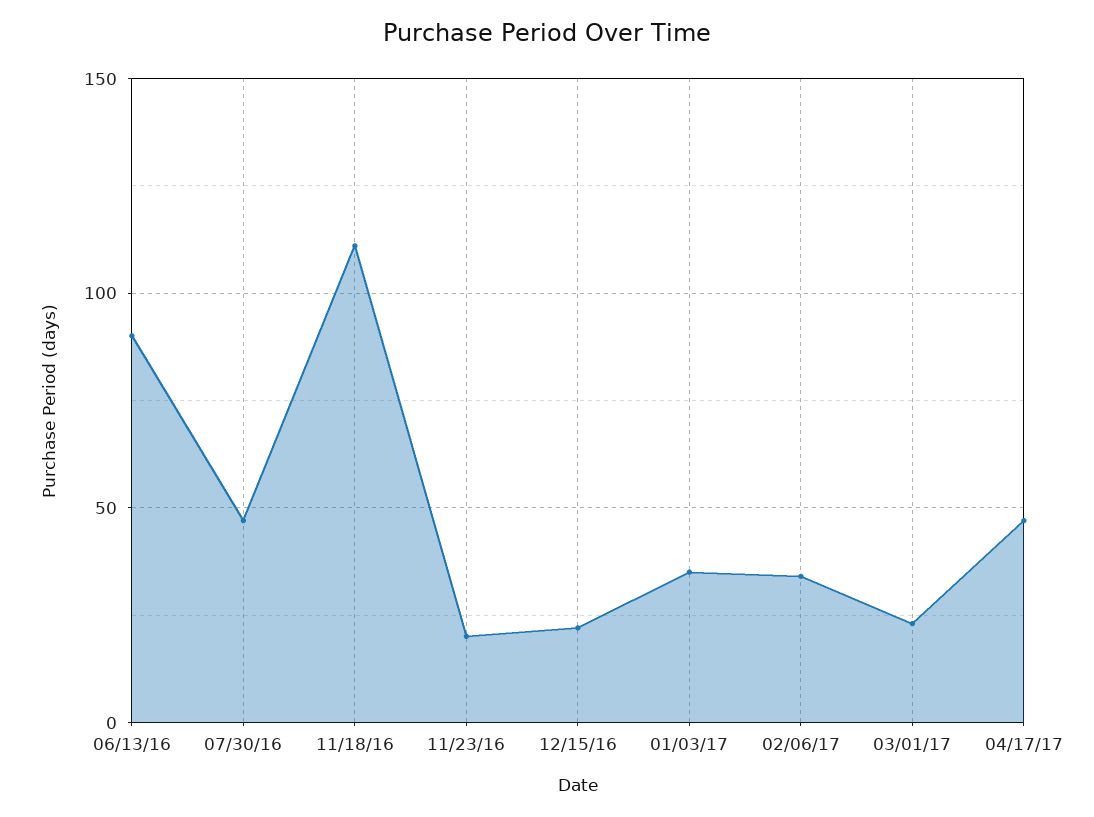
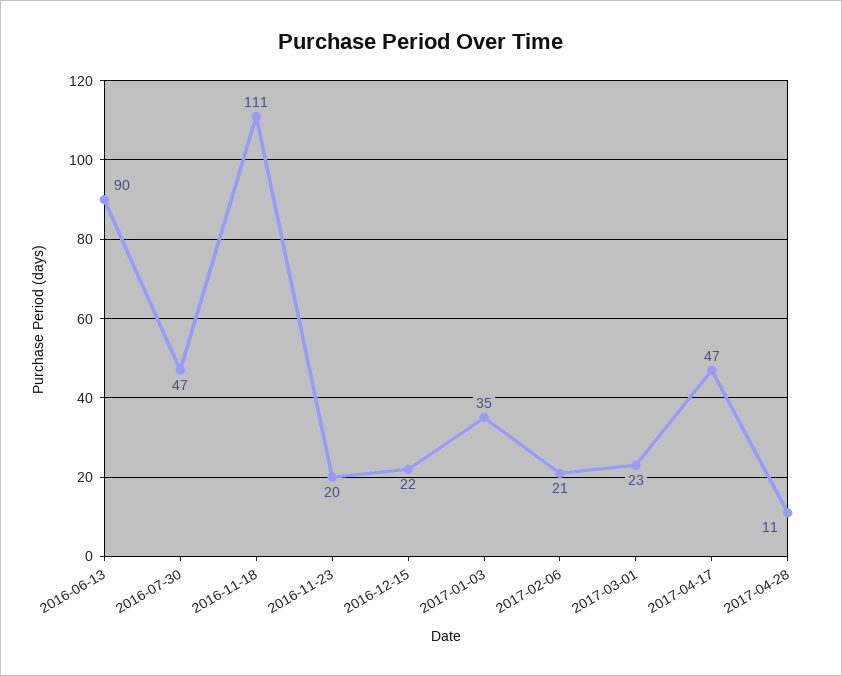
02/06/17: 35 -> 21
2017-04-28: none -> 11

